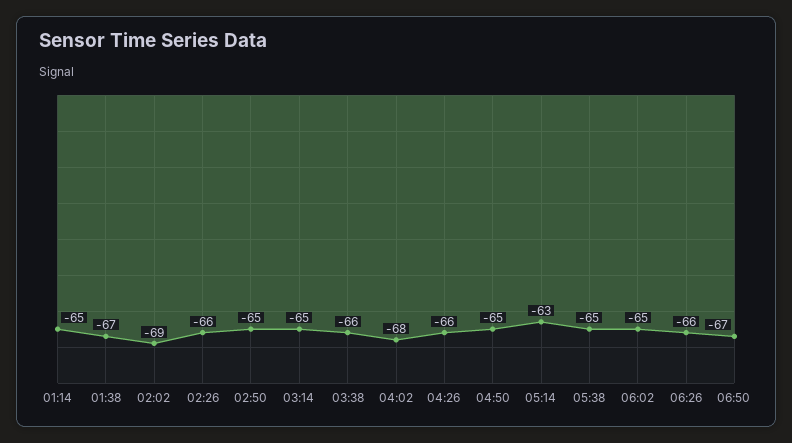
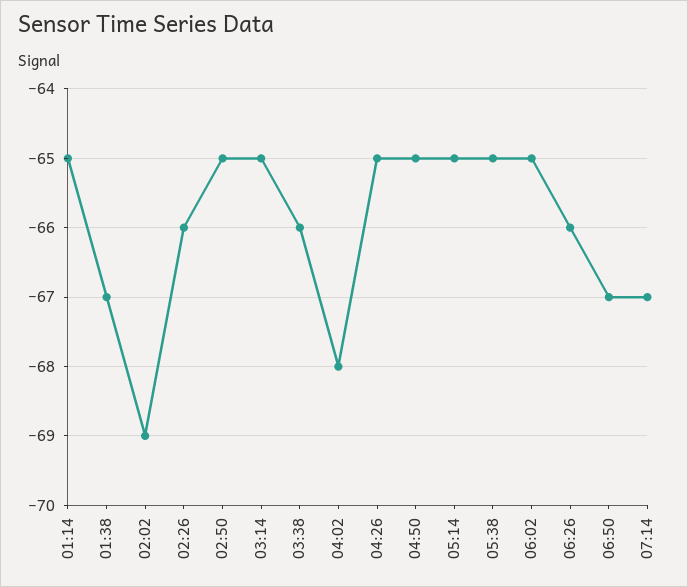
04:26: -66 -> -65
05:14: -63 -> -65
07:14: none -> -67

